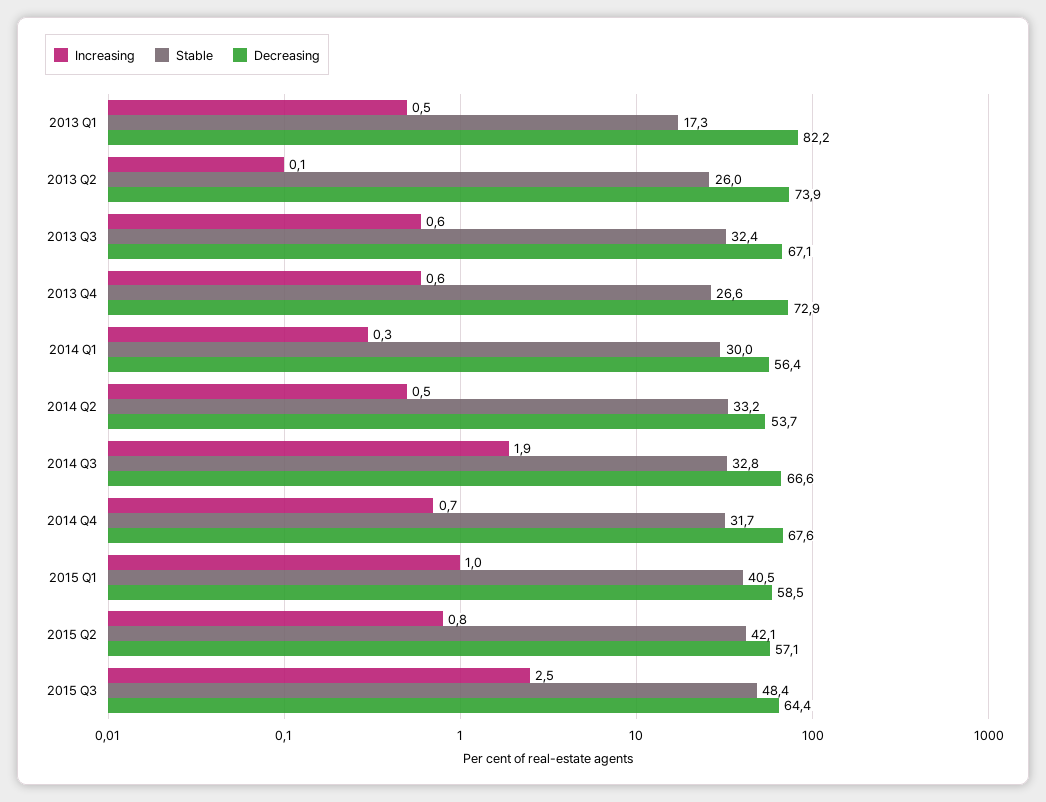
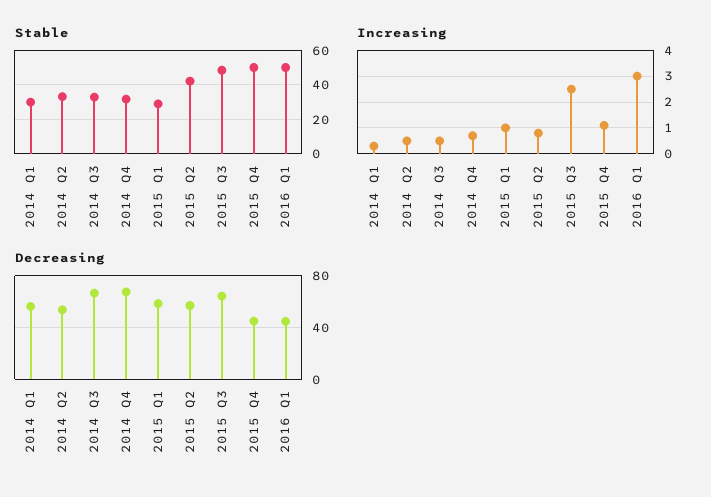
Increasing, 2013 Q1: 0.5 -> none
Stable, 2013 Q1: 17.3 -> none
Decreasing, 2013 Q1: 82.2 -> none
Increasing, 2013 Q2: 0.1 -> none
Stable, 2013 Q2: 26 -> none
Decreasing, 2013 Q2: 73.9 -> none
Increasing, 2013 Q3: 0.6 -> none
Stable, 2013 Q3: 32.4 -> none
Decreasing, 2013 Q3: 67.1 -> none
Increasing, 2013 Q4: 0.6 -> none
Stable, 2013 Q4: 26.6 -> none
Decreasing, 2013 Q4: 72.9 -> none
Increasing, 2014 Q3: 1.9 -> 0.5
Stable, 2015 Q1: 40.5 -> 30
Stable, 2015 Q4: none -> 50
Stable, 2016 Q1: none -> 50
Increasing, 2015 Q4: none -> 1
Increasing, 2016 Q1: none -> 3
Decreasing, 2015 Q4: none -> 45
Decreasing, 2016 Q1: none -> 45

